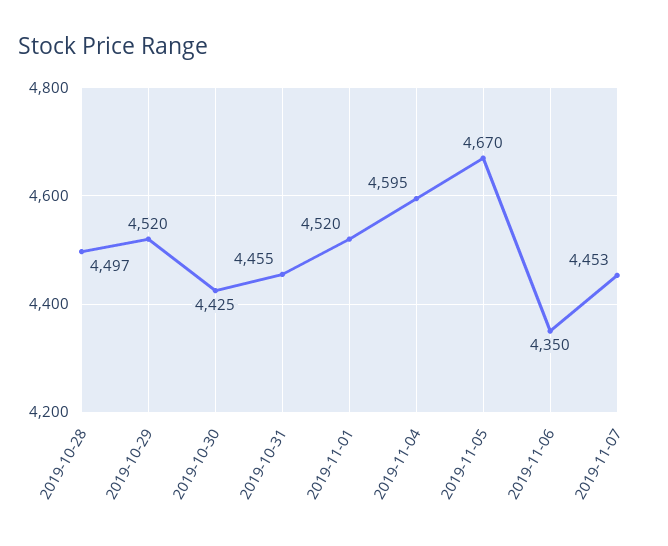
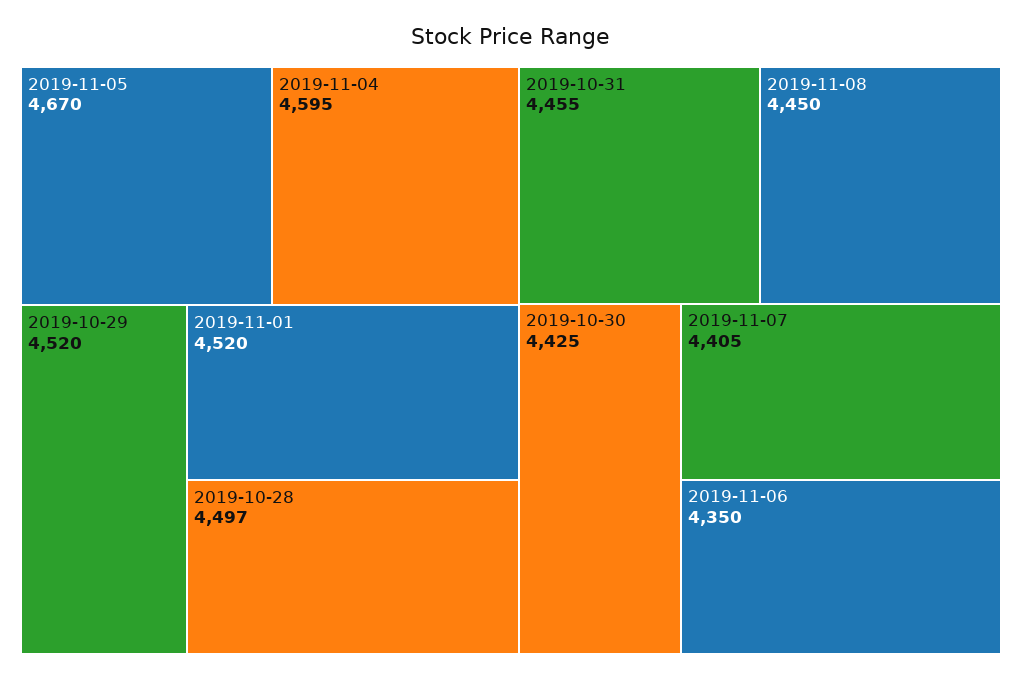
2019-11-07: 4453 -> 4405
2019-11-08: none -> 4450

